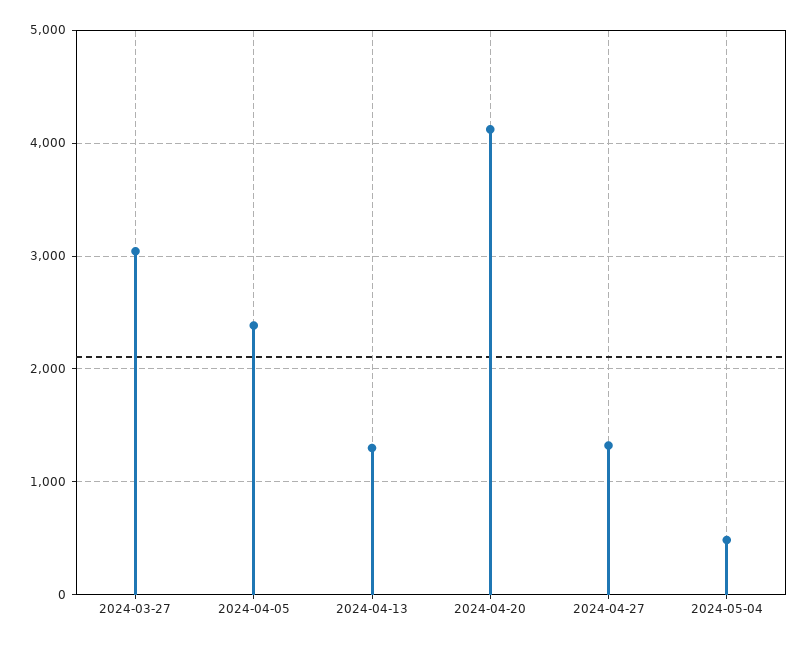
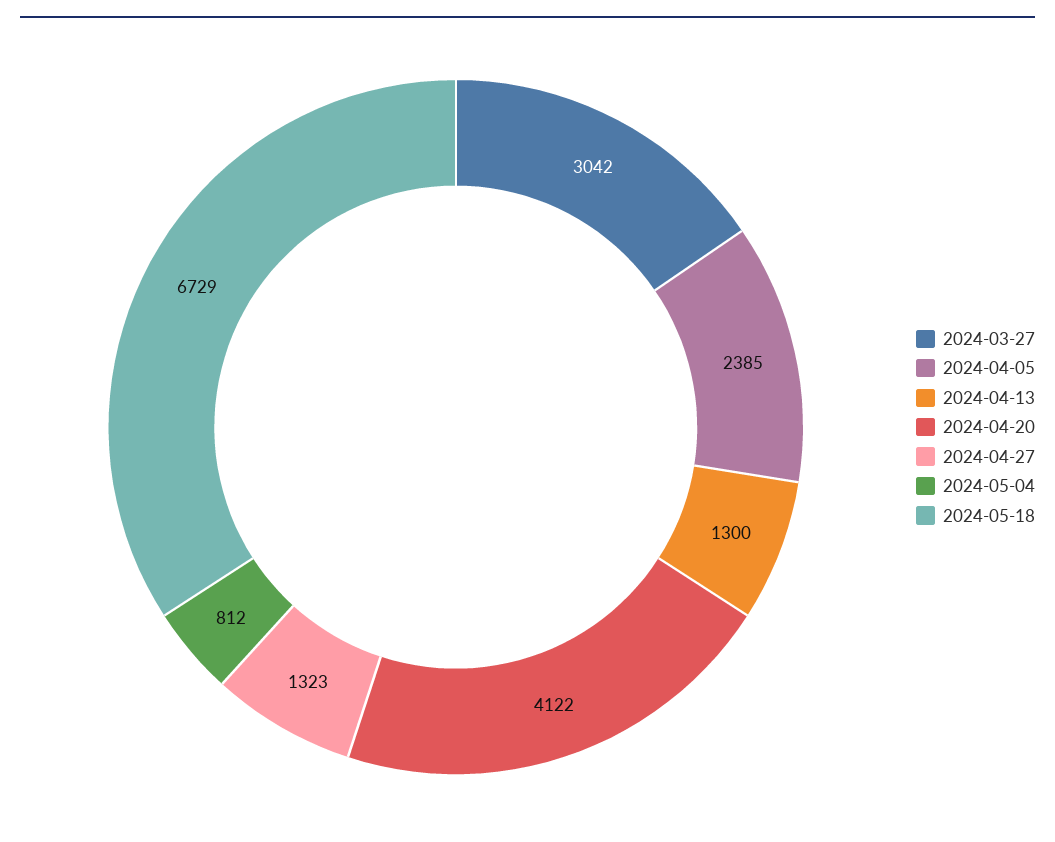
2024-05-04: 500 -> 812
2024-05-18: none -> 6729

